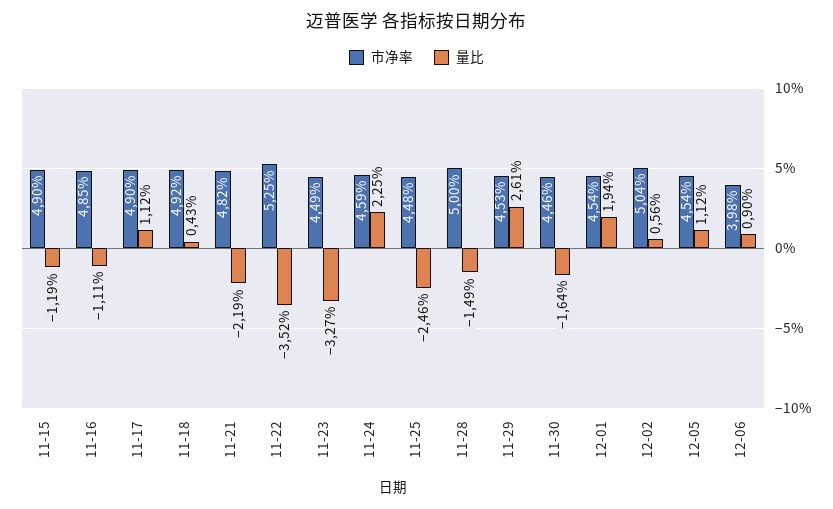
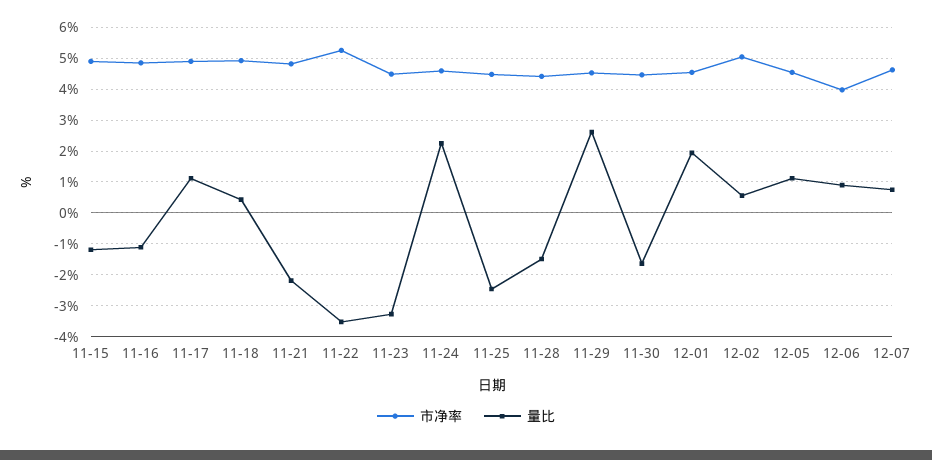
市净率, 11-28: 5 -> 4.4
市净率, 12-07: none -> 4.6
量比, 12-07: none -> 0.8

